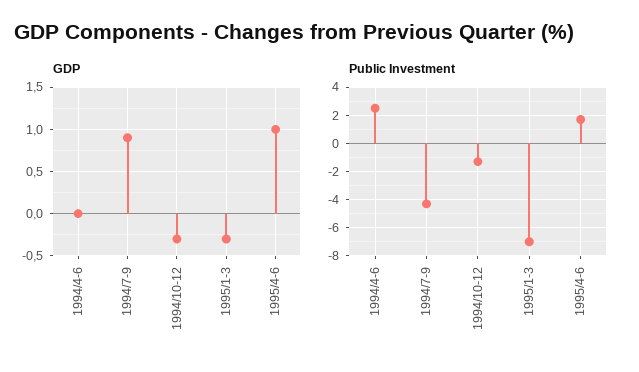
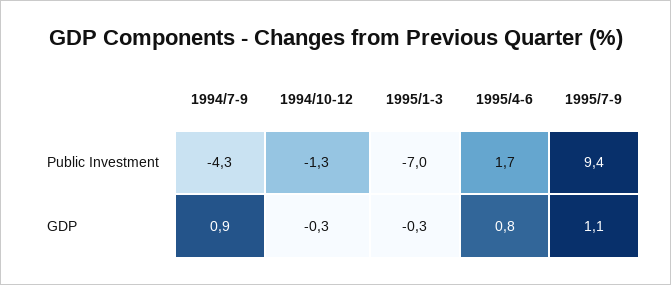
GDP, 1994/4-6: 0 -> none
GDP, 1995/4-6: 1 -> 0.8
Public Investment, 1994/4-6: 2.5 -> none
Public Investment, 1995/7-9: none -> 9.4
GDP, 1995/7-9: none -> 1.1

